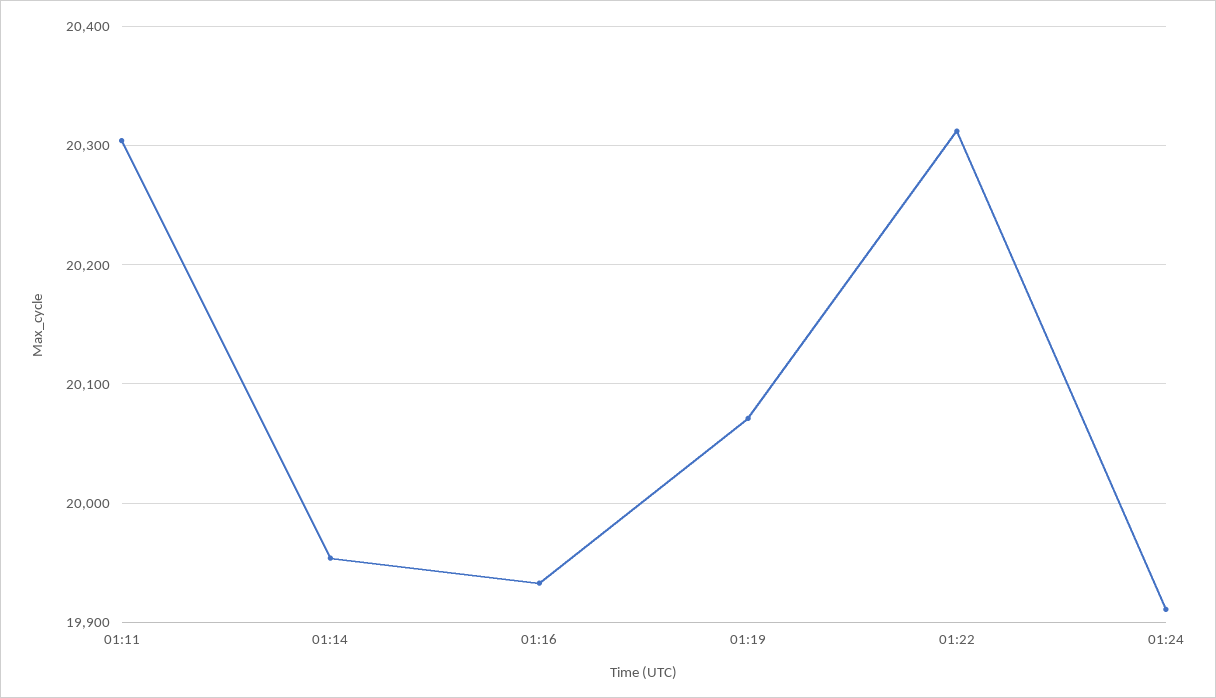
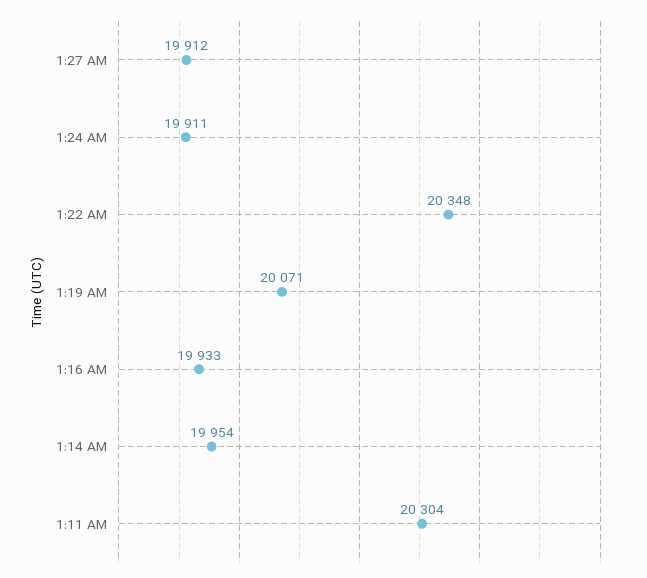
01:22: 20310 -> 20348
1:27 AM: none -> 19912

